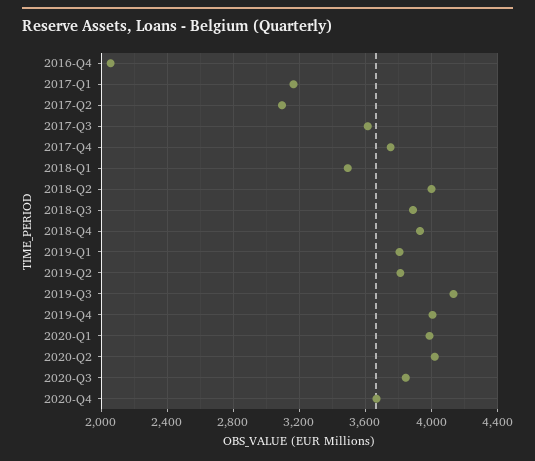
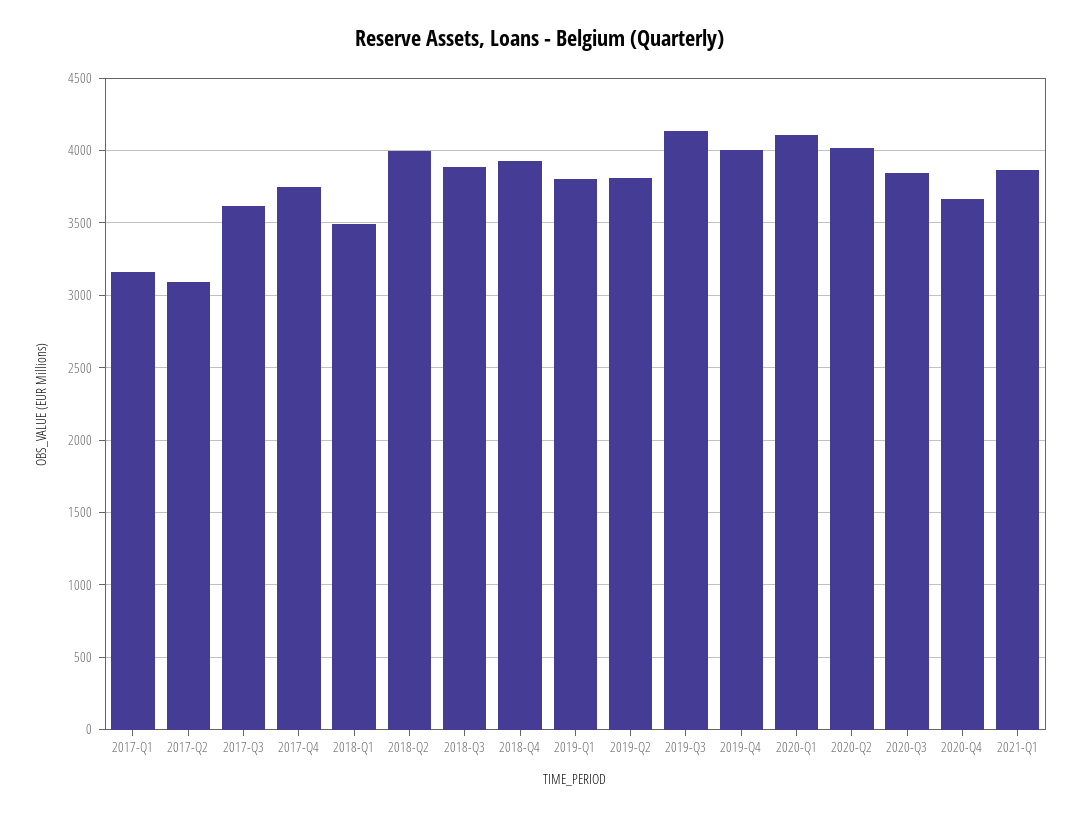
2016-Q4: 2050 -> none
2020-Q1: 4000 -> 4100
2021-Q1: none -> 3850

